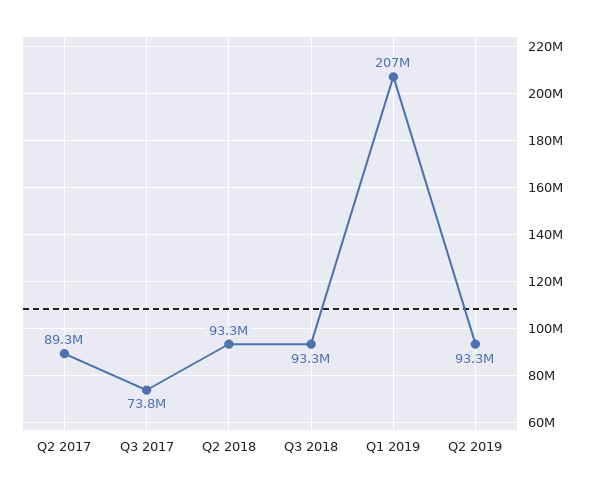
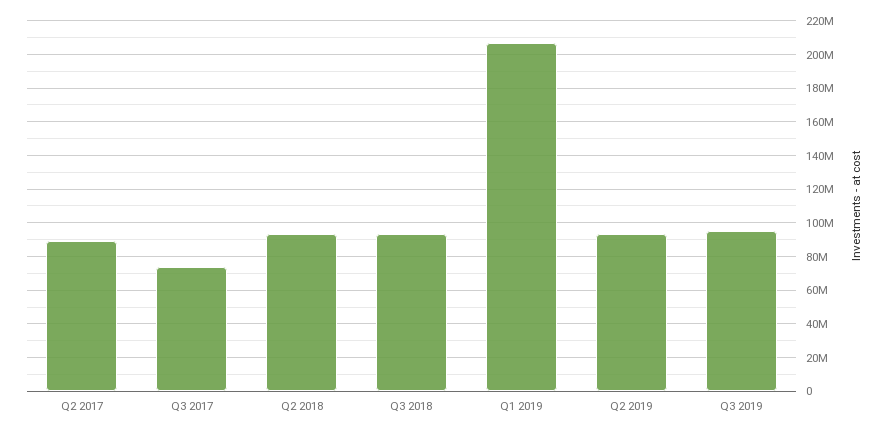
Q3 2019: none -> 95000000

